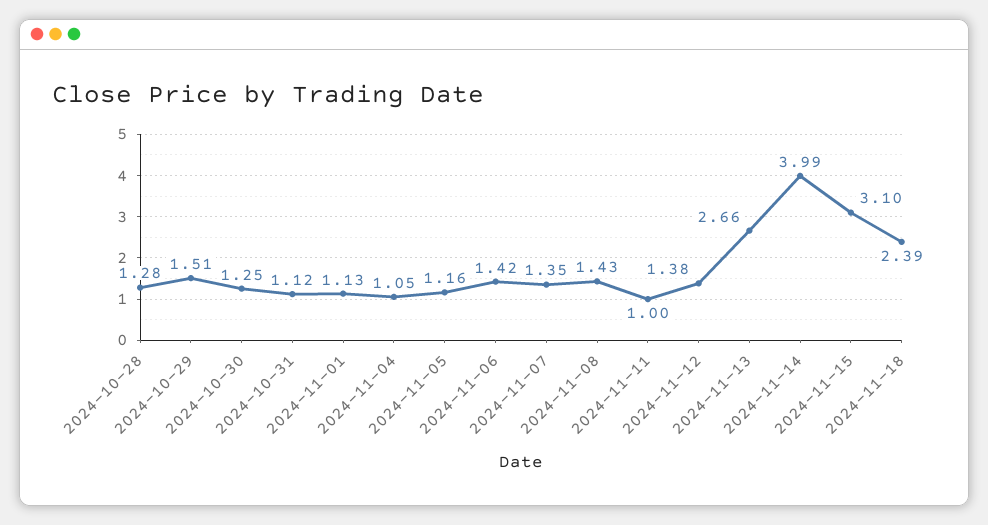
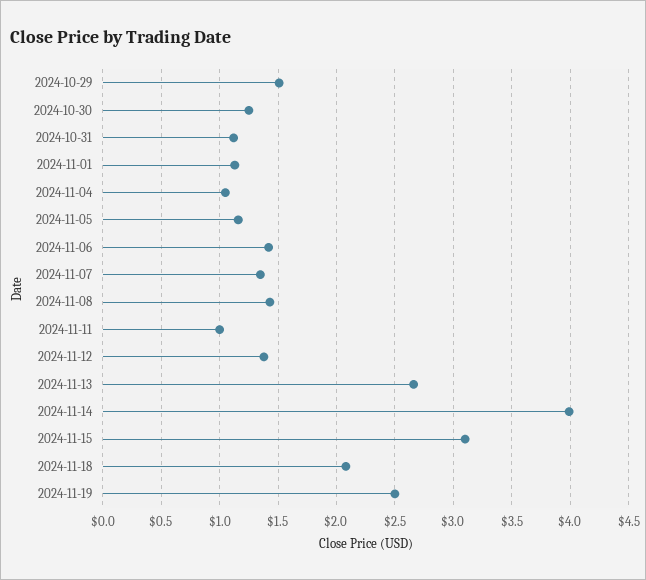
2024-10-28: 1.28 -> none
2024-11-18: 2.39 -> 2.1
2024-11-19: none -> 2.5

